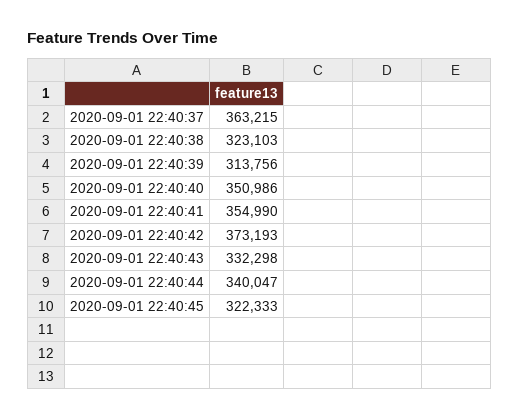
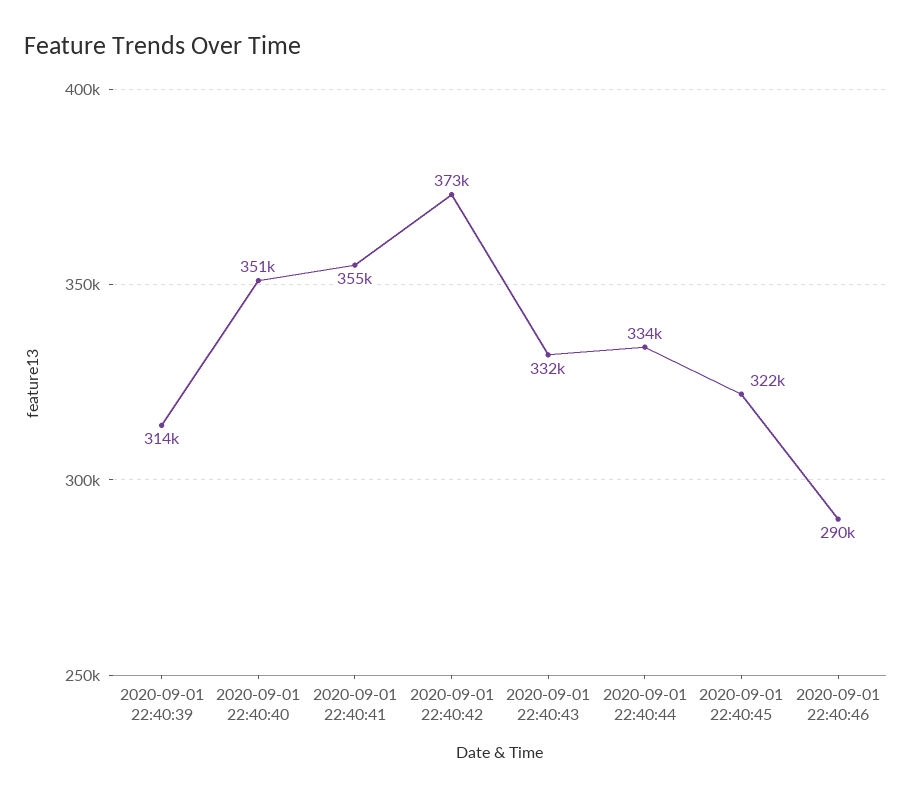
2020-09-01 22:40:37: 363215 -> none
2020-09-01 22:40:38: 323103 -> none
2020-09-01 22:40:44: 340047 -> 334000
2020-09-01 22:40:46: none -> 290000

